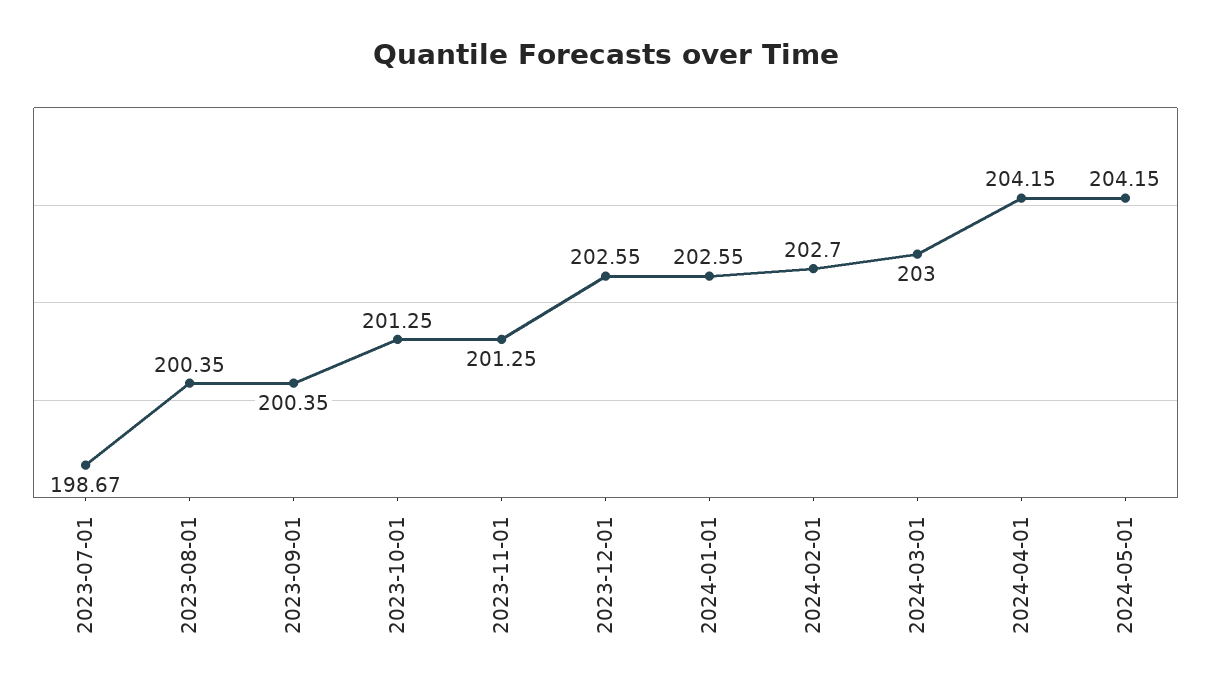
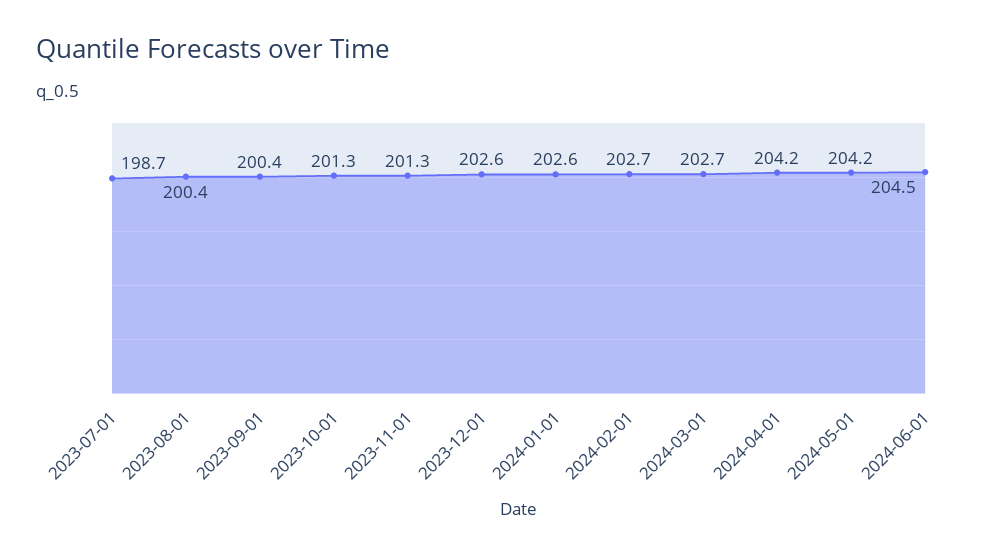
2024-03-01: 203 -> 202.7
2024-06-01: none -> 204.5

